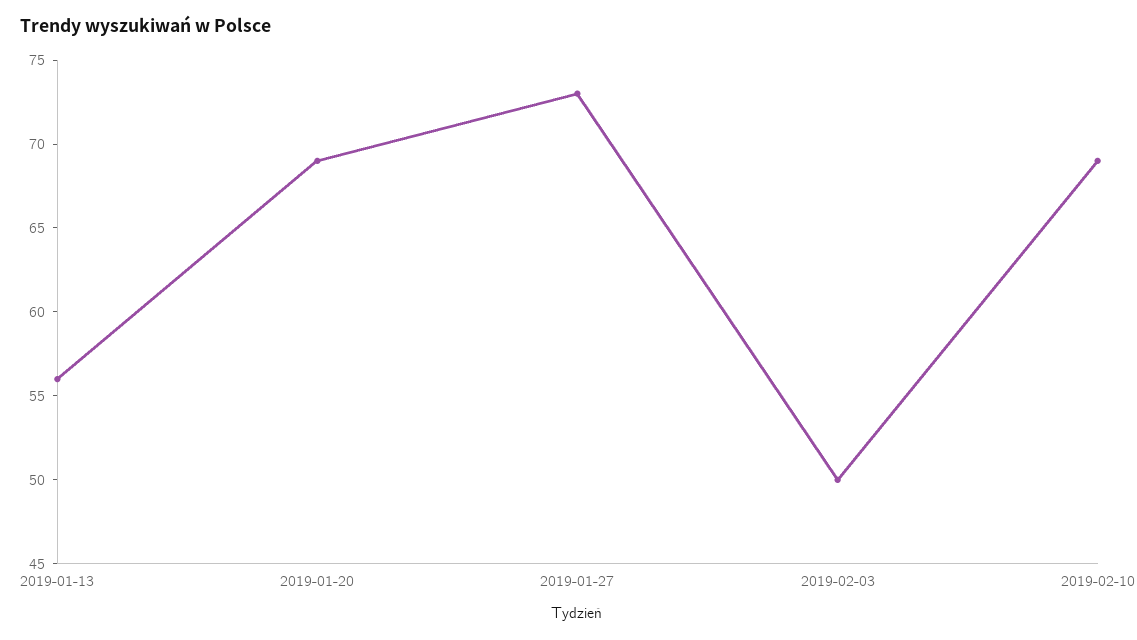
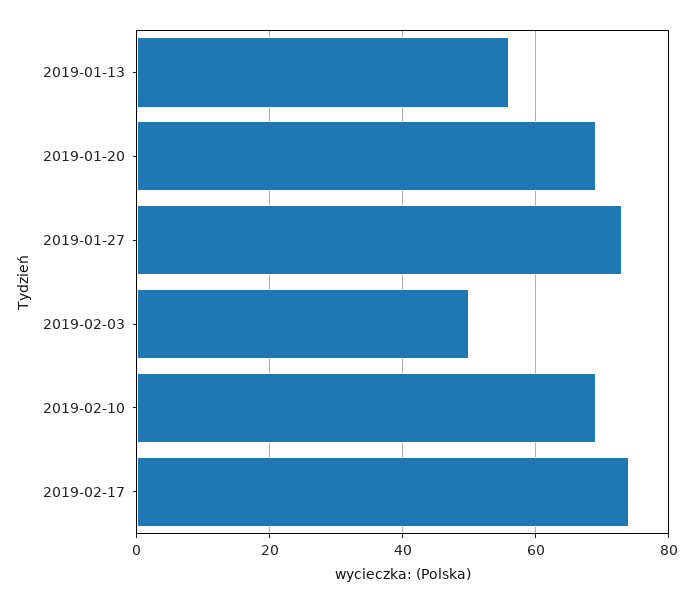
2019-02-17: none -> 75

